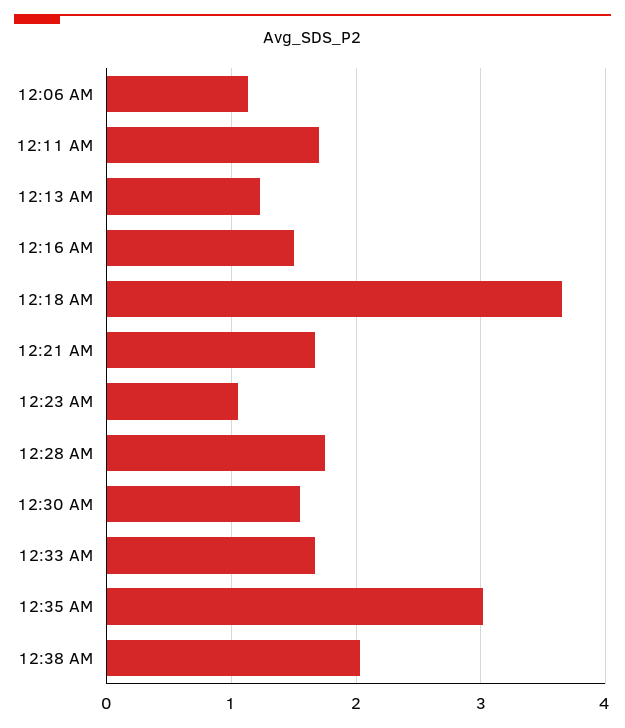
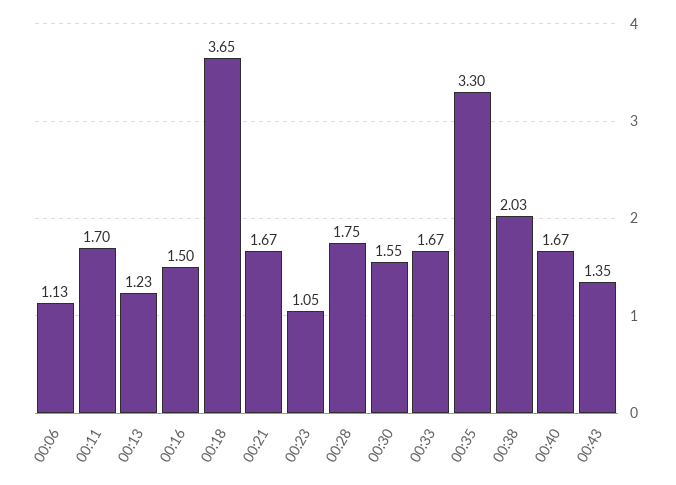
12:35 AM: 3 -> 3.3
00:40: none -> 1.67
00:43: none -> 1.35

